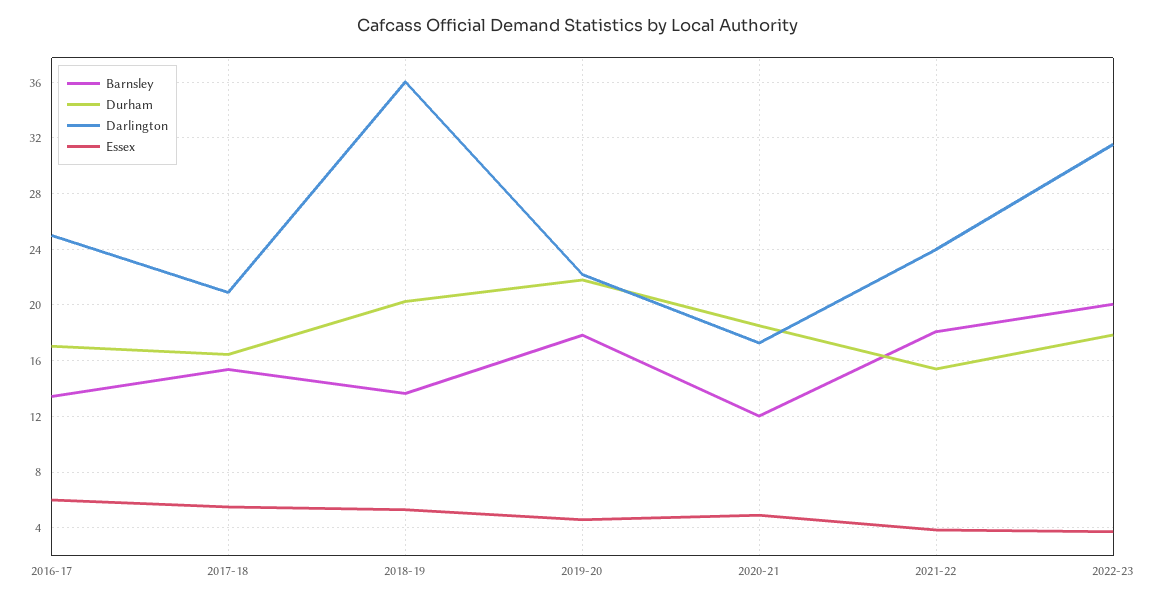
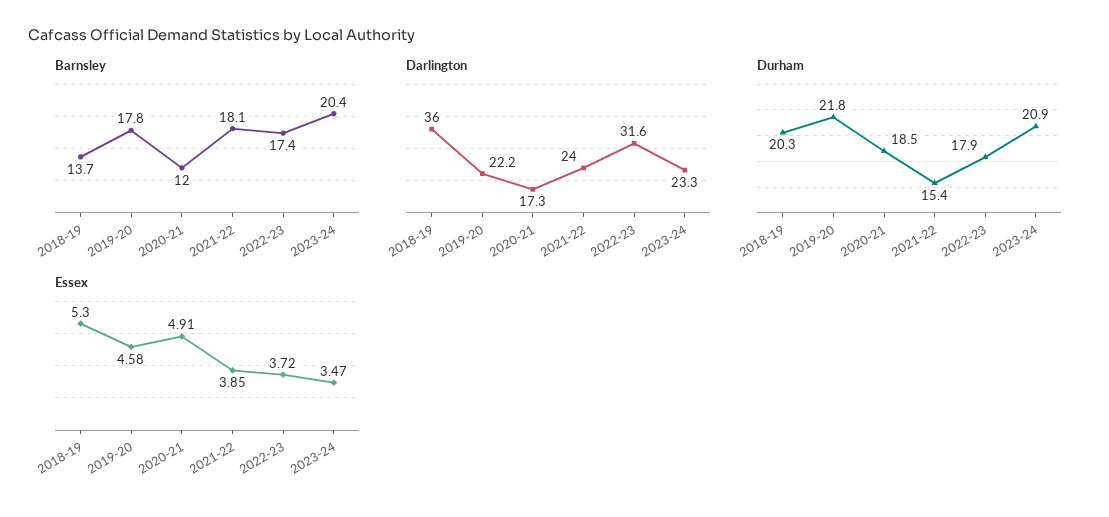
Barnsley, 2016-17: 13.5 -> none
Durham, 2016-17: 17 -> none
Darlington, 2016-17: 25 -> none
Essex, 2016-17: 6 -> none
Barnsley, 2017-18: 15.5 -> none
Durham, 2017-18: 16.5 -> none
Darlington, 2017-18: 21 -> none
Essex, 2017-18: 5.5 -> none
Barnsley, 2022-23: 20 -> 17.4
Barnsley, 2023-24: none -> 20.4
Darlington, 2023-24: none -> 23.3
Durham, 2023-24: none -> 20.9
Essex, 2023-24: none -> 3.47

